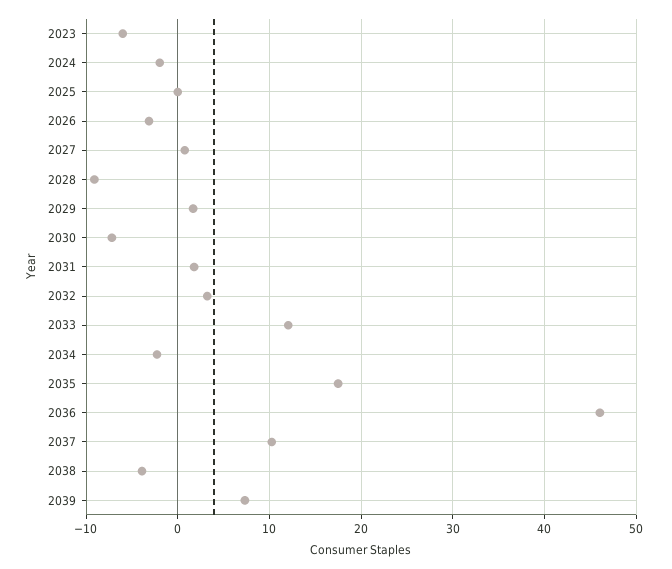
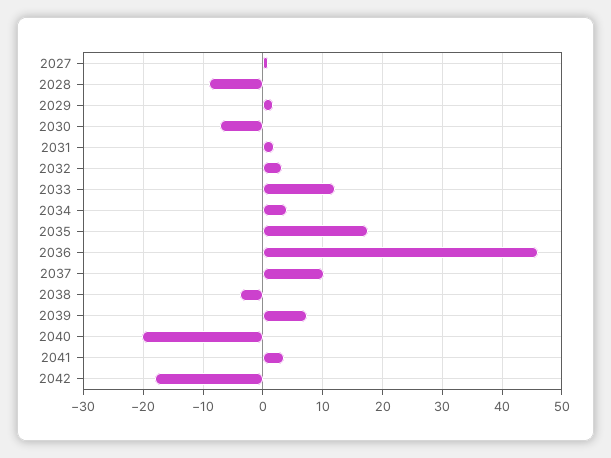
2023: -6 -> none
2024: -2 -> none
2025: 0 -> none
2026: -3 -> none
2034: -2 -> 4
2040: none -> -20
2041: none -> 4
2042: none -> -18

